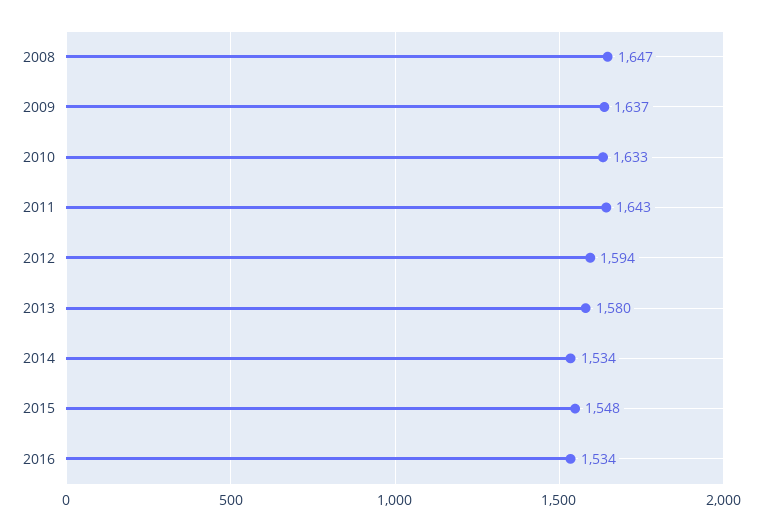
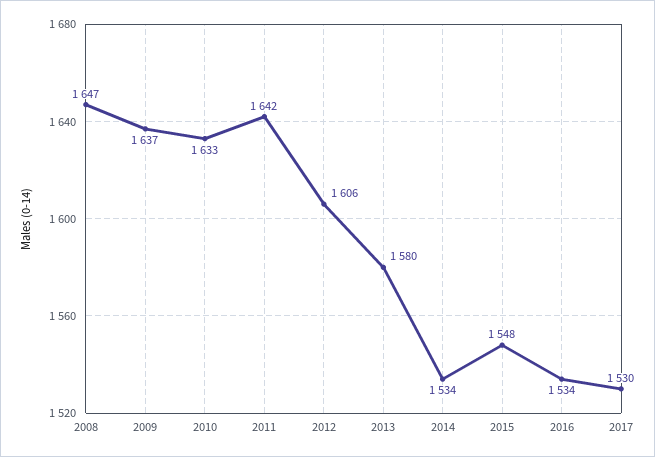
2011: 1643 -> 1642
2012: 1594 -> 1606
2017: none -> 1530

